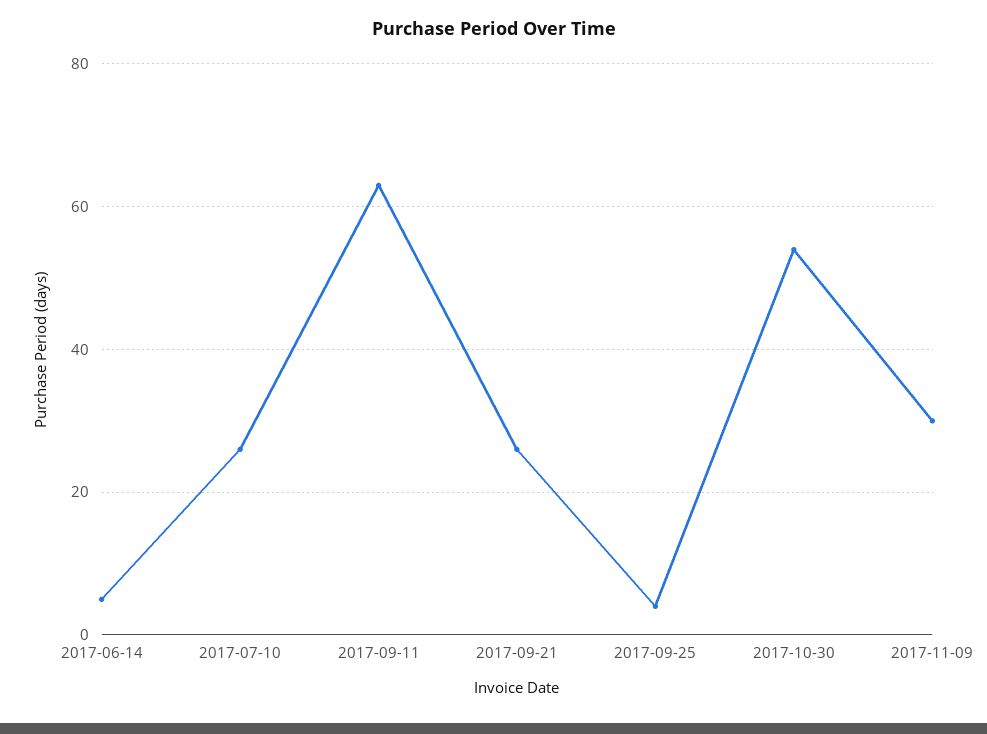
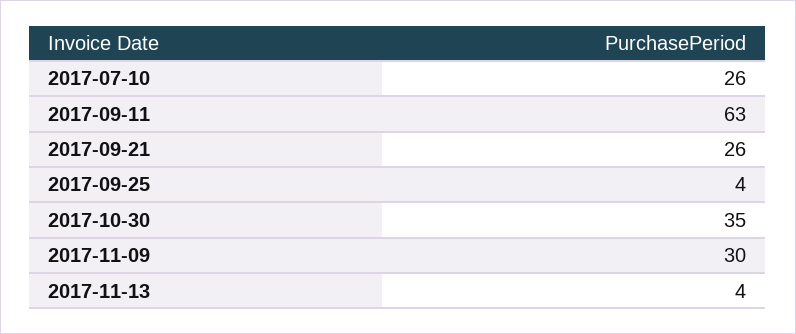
2017-06-14: 5 -> none
2017-10-30: 55 -> 35
2017-11-13: none -> 4

